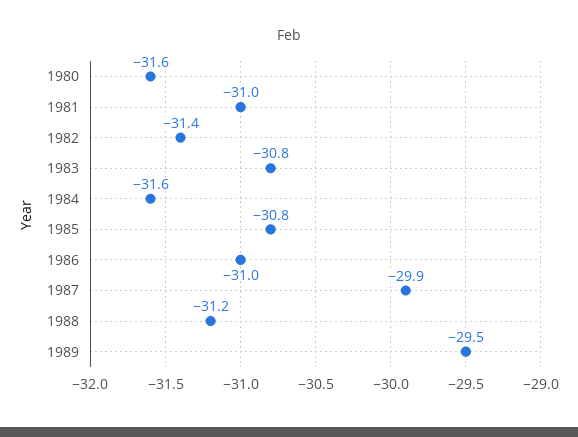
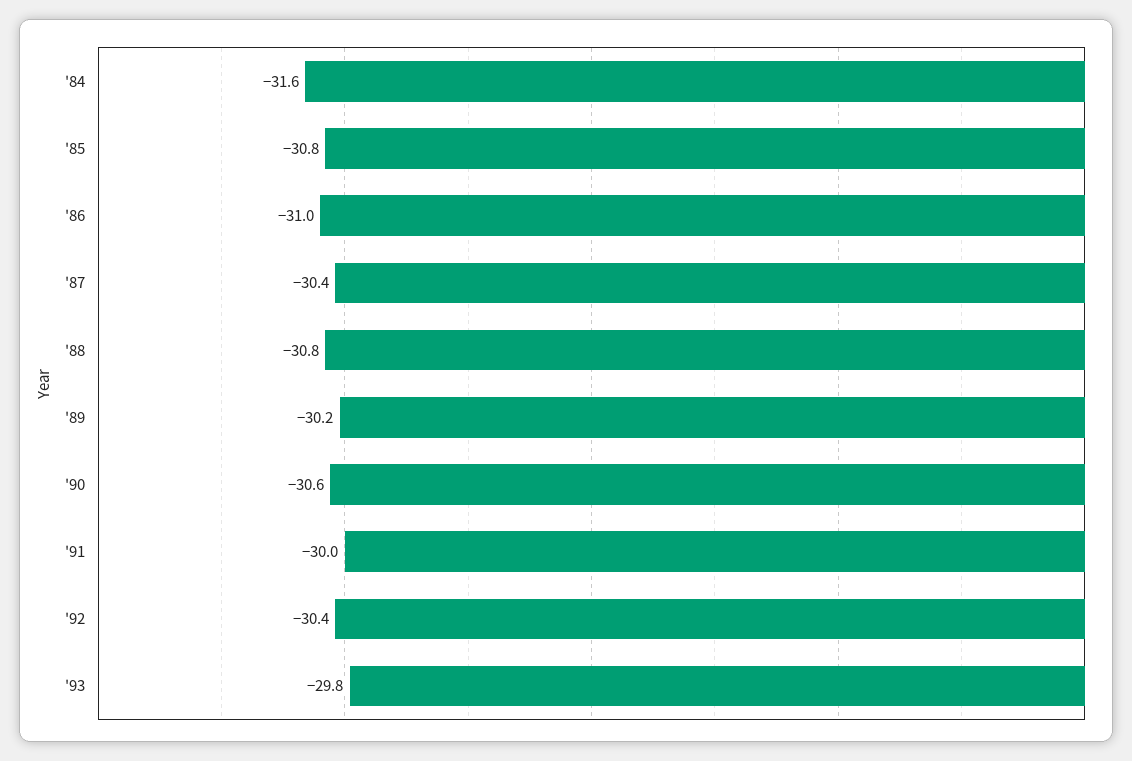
1980: -31.6 -> none
1981: -31 -> none
1982: -31.4 -> none
1983: -30.8 -> none
1987: -29.9 -> -30.4
1988: -31.2 -> -30.8
1989: -29.5 -> -30.2
'90: none -> -30.6
'91: none -> -30
'92: none -> -30.4
'93: none -> -29.8

